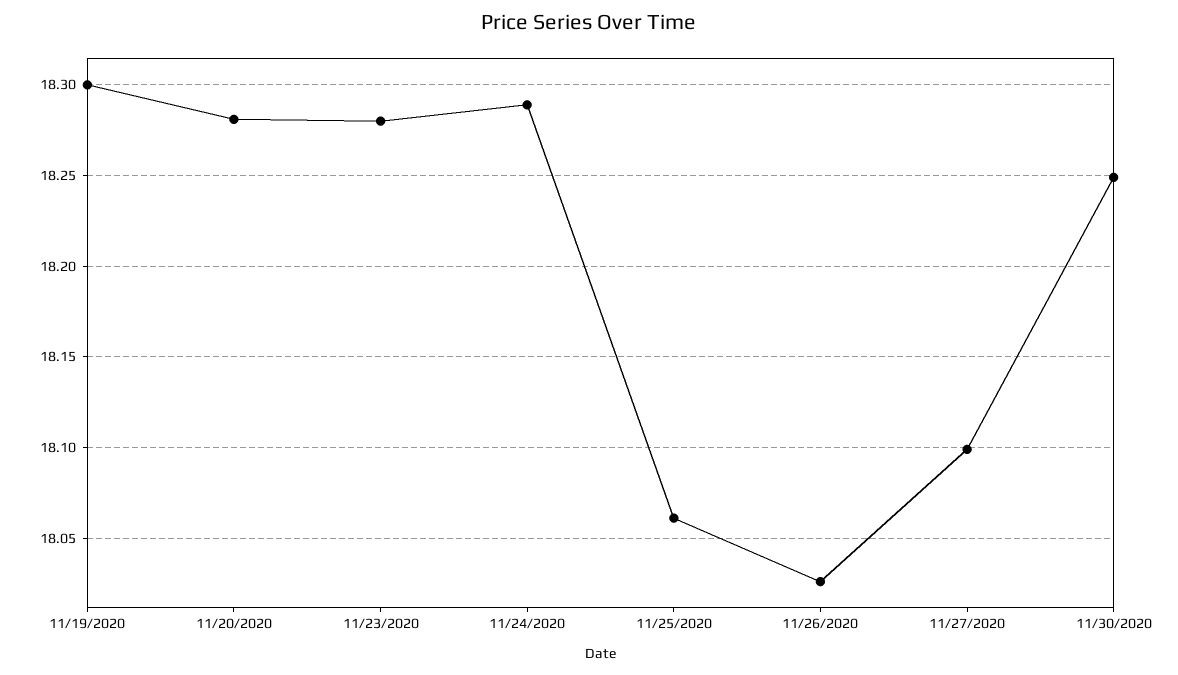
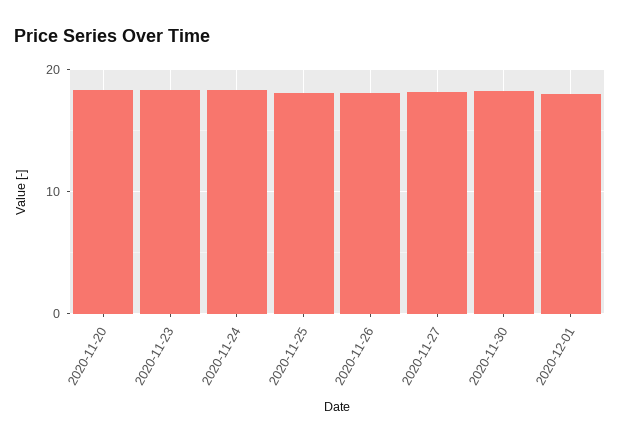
11/19/2020: 18.3 -> none
2020-12-01: none -> 18

